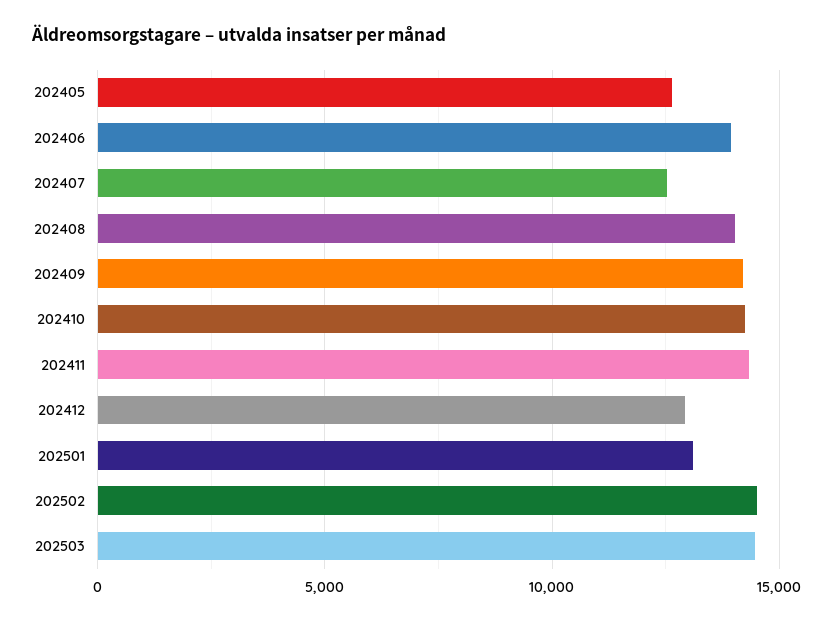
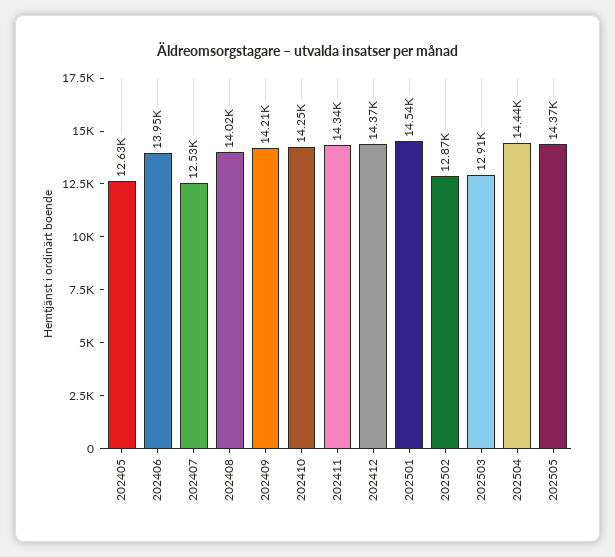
202412: 13000 -> 14370
202501: 13000 -> 14540
202502: 14500 -> 12870
202503: 14500 -> 12910
202504: none -> 14440
202505: none -> 14370

